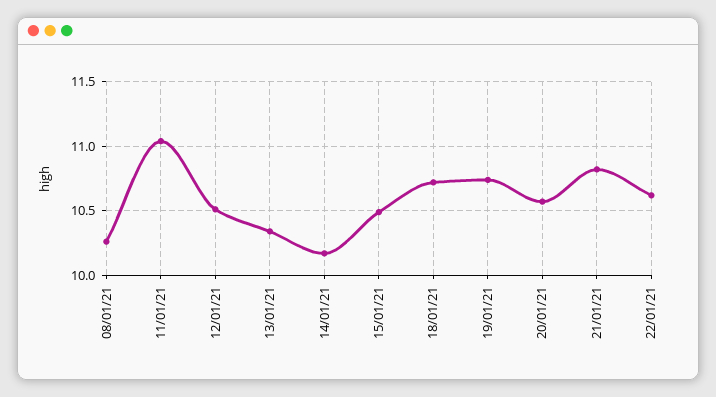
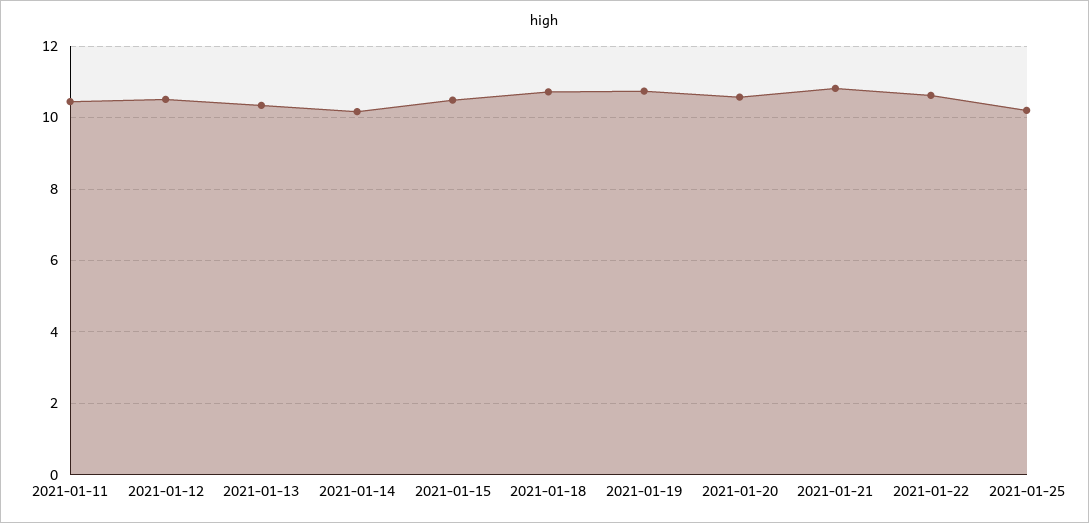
08/01/21: 10.25 -> none
11/01/21: 11.05 -> 10.4
2021-01-25: none -> 10.2

